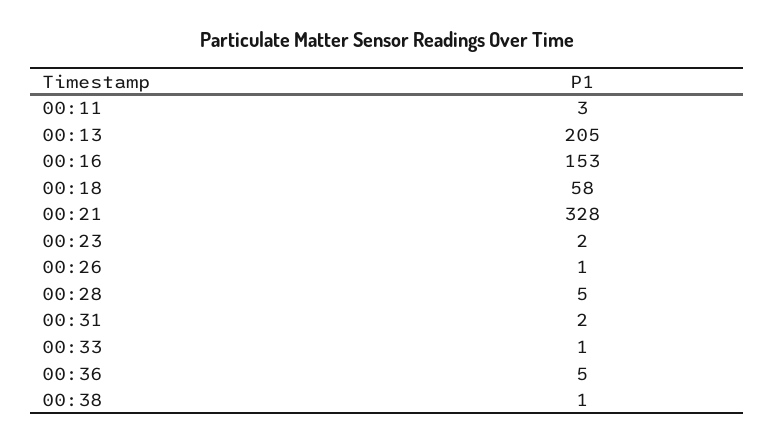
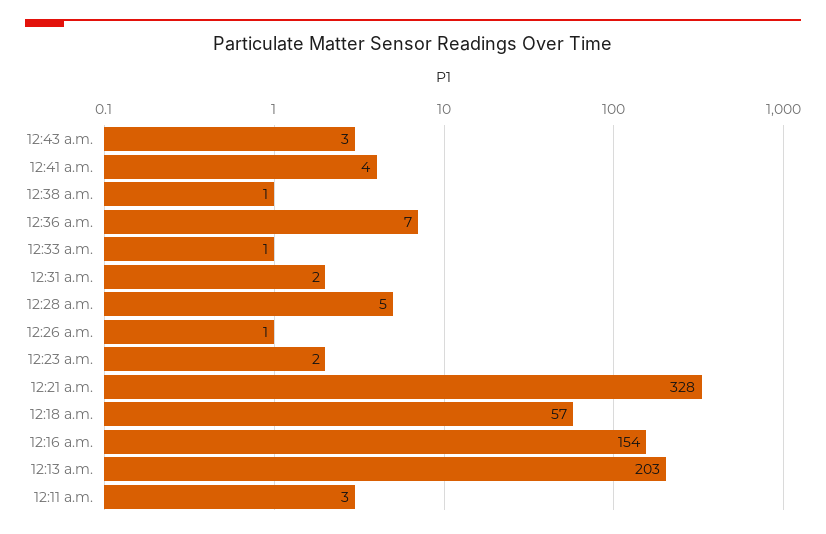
00:13: 205 -> 203
00:16: 153 -> 154
00:18: 58 -> 57
00:36: 5 -> 7
12:43 a.m.: none -> 3
12:41 a.m.: none -> 4

